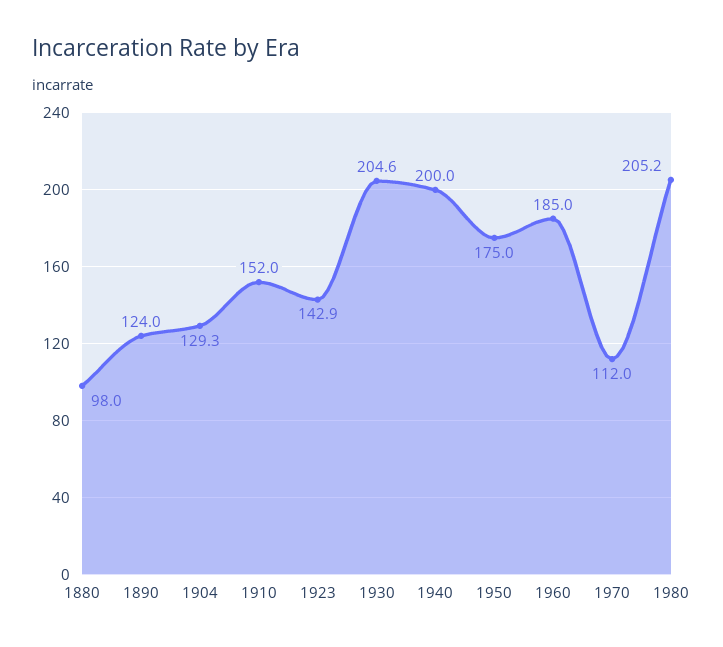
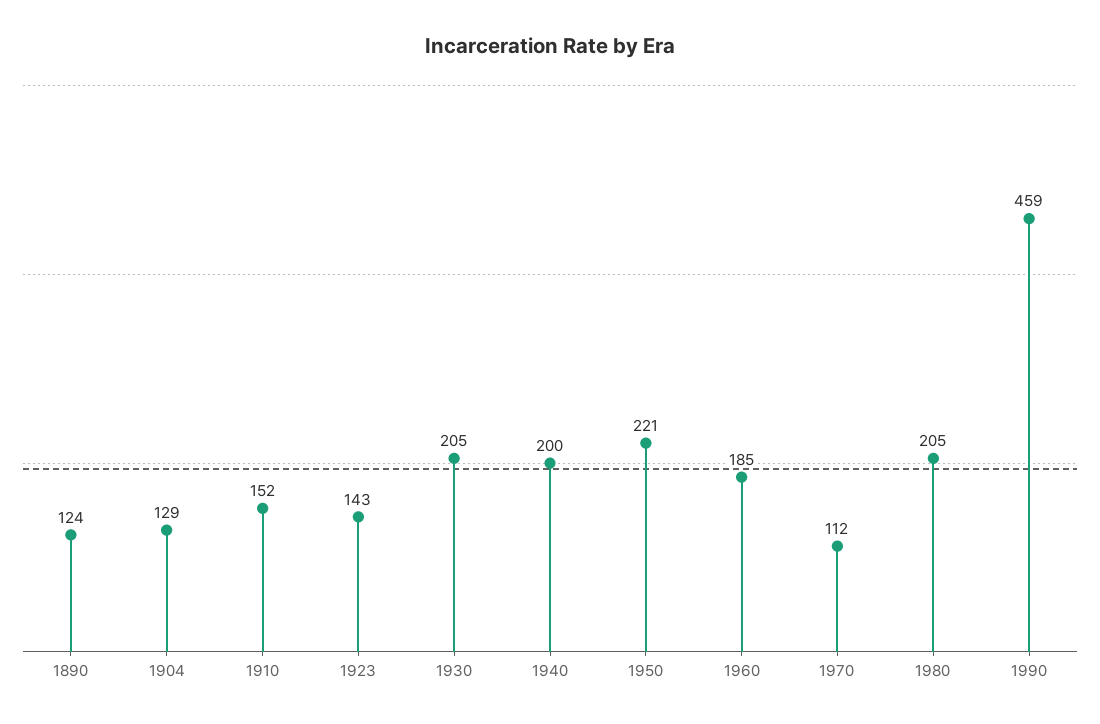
1880: 98 -> none
1950: 175 -> 221
1990: none -> 459

